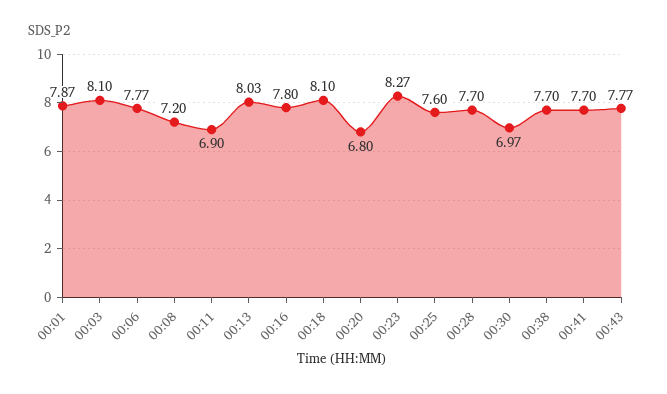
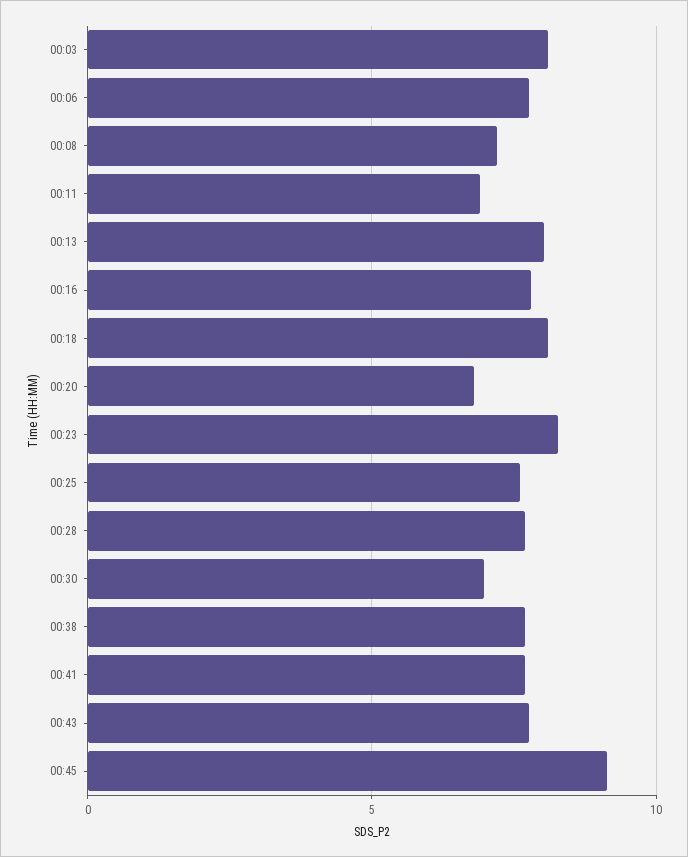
00:01: 7.87 -> none
00:45: none -> 9

